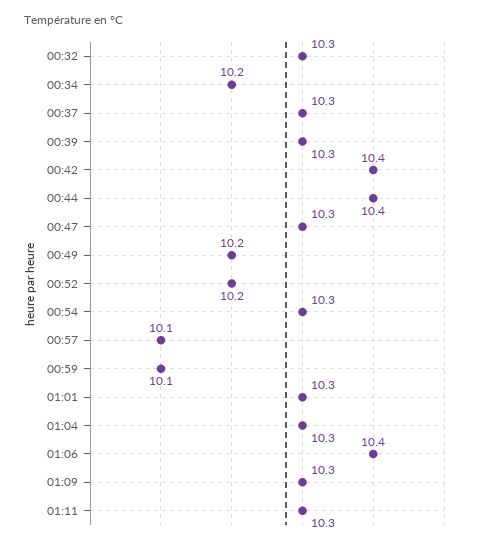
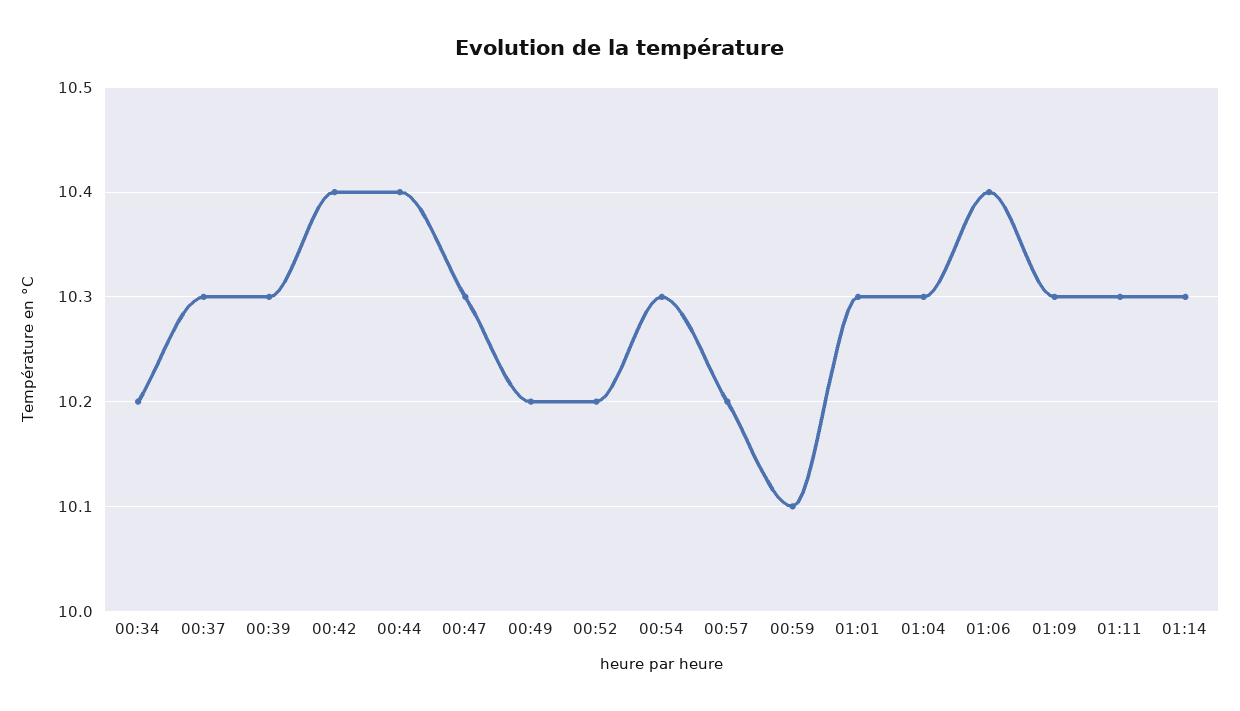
00:32: 10.3 -> none
00:57: 10.1 -> 10.2
01:14: none -> 10.3

